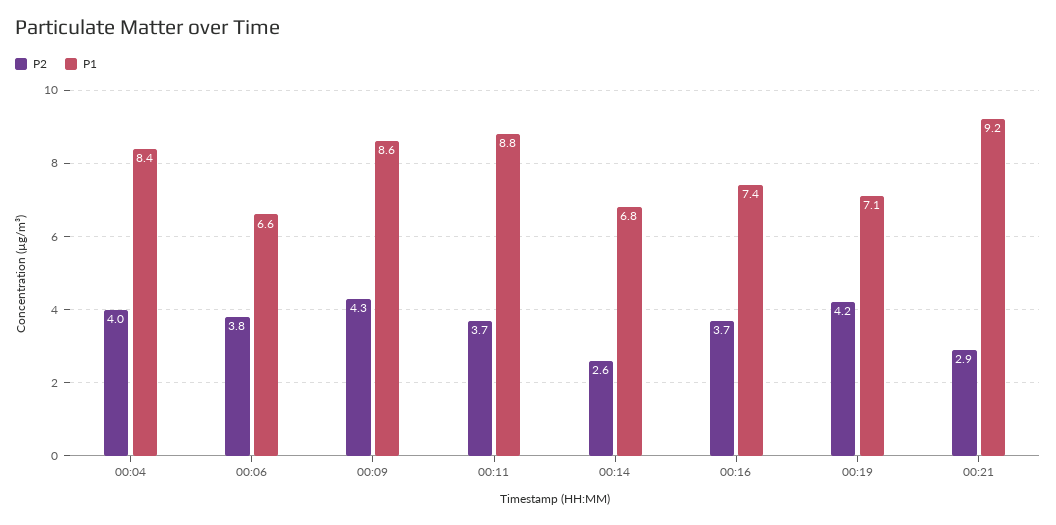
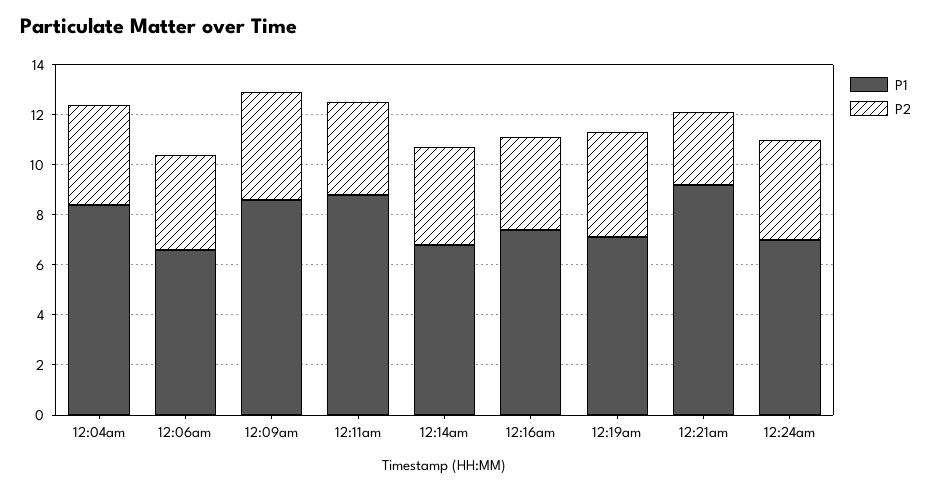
P2, 00:14: 2.6 -> 4
P1, 12:24am: none -> 7
P2, 12:24am: none -> 4

